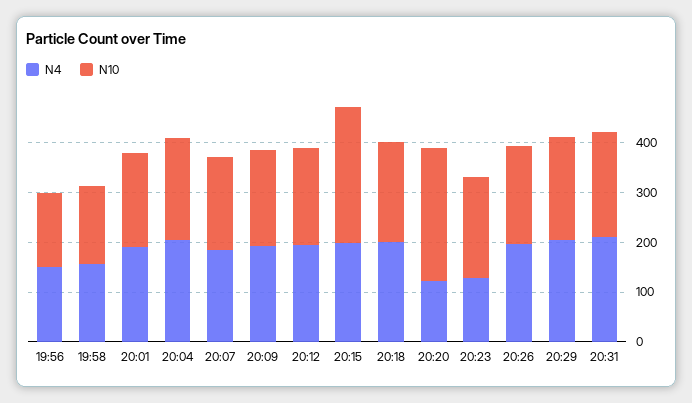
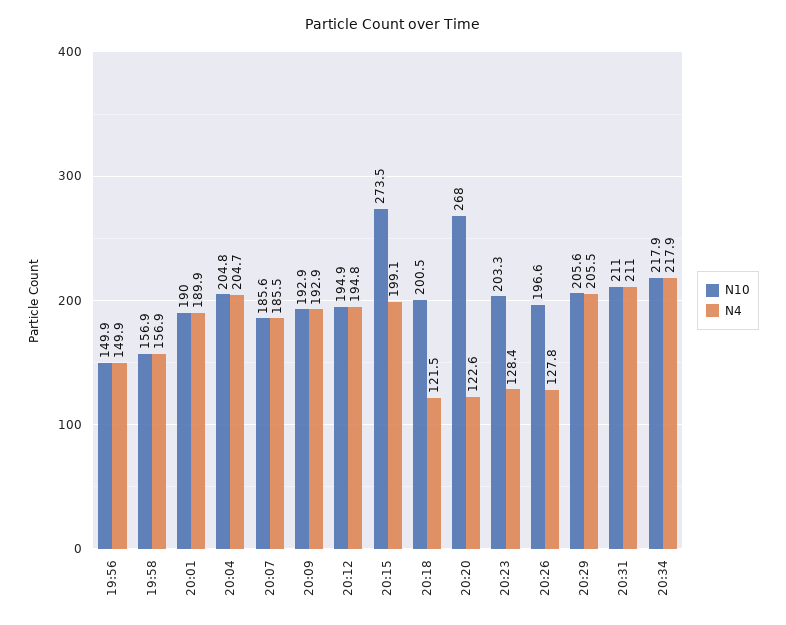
N4, 20:18: 200 -> 121.5
N4, 20:26: 200 -> 127.8
N10, 20:34: none -> 217.9
N4, 20:34: none -> 217.9

